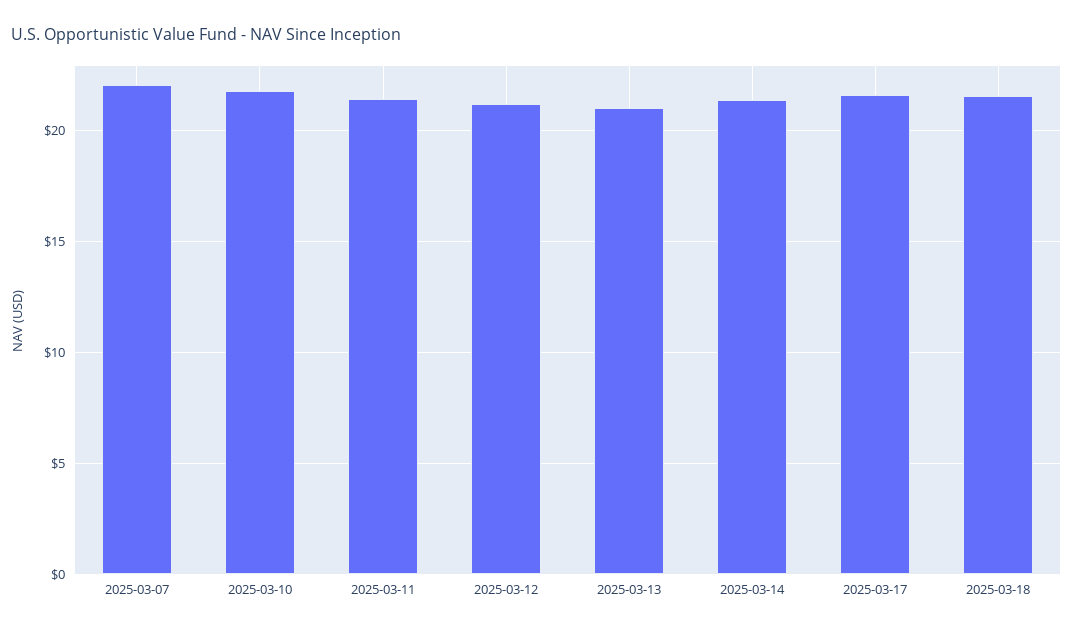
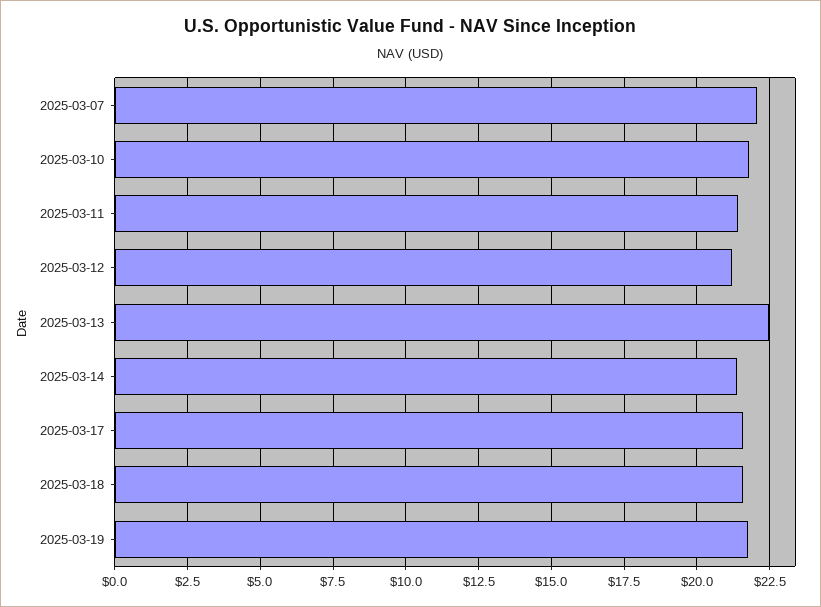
2025-03-13: 21 -> 22.5
2025-03-19: none -> 21.75

